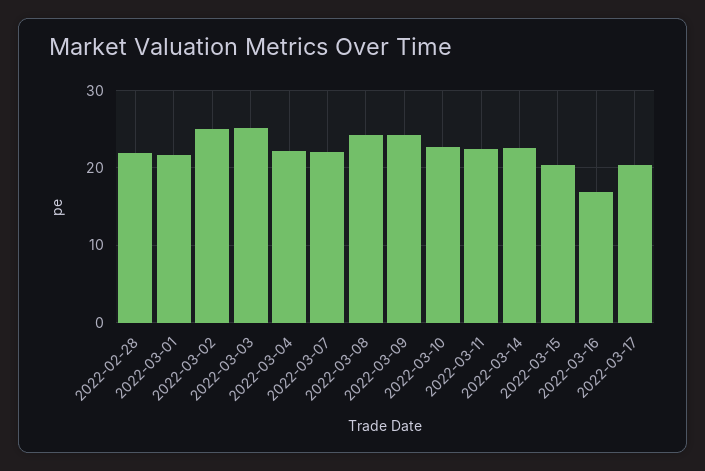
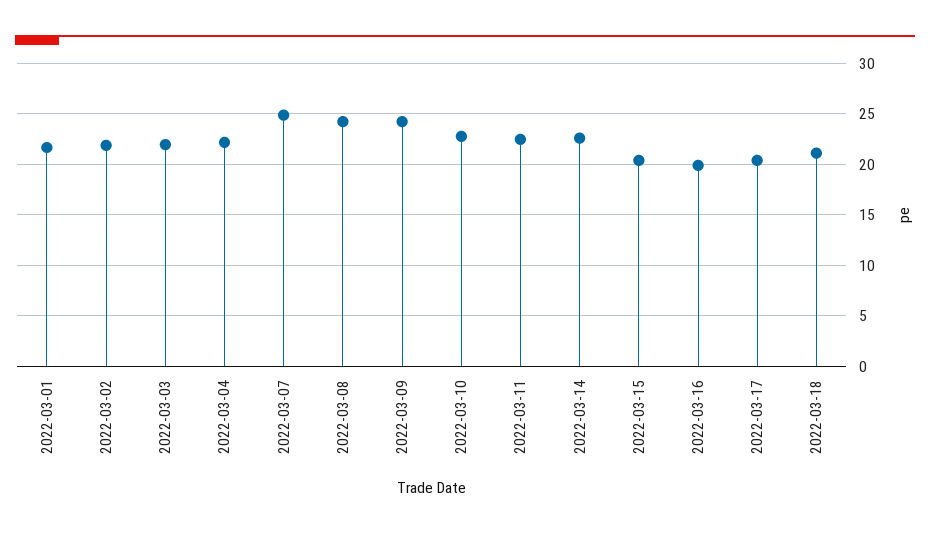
2022-02-28: 22 -> none
2022-03-02: 25 -> 22
2022-03-03: 25 -> 22
2022-03-07: 22 -> 25
2022-03-16: 17 -> 20
2022-03-18: none -> 21

